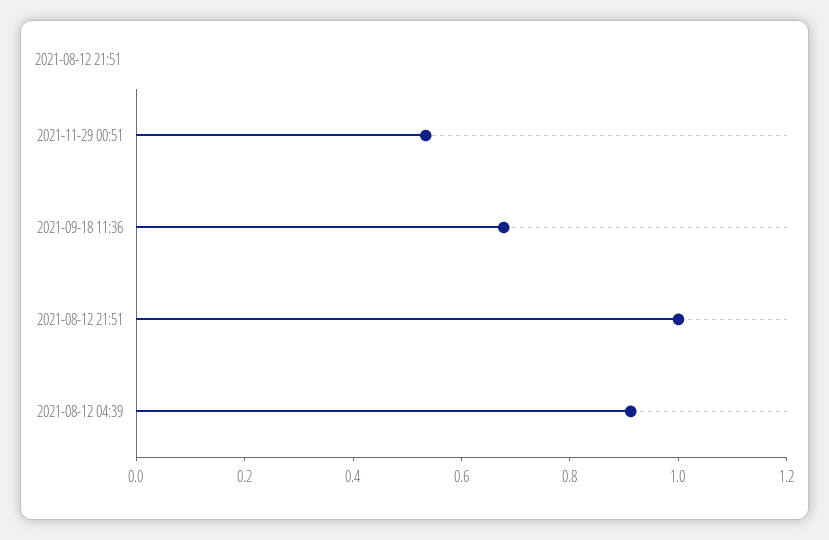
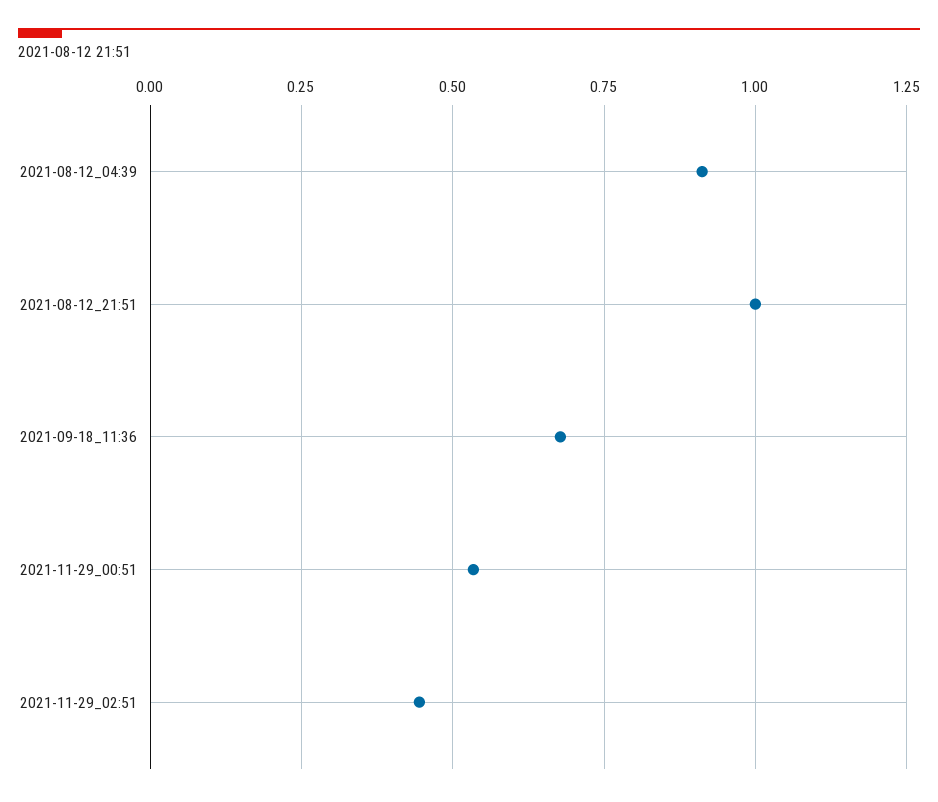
2021-11-29_02:51: none -> 0.45

